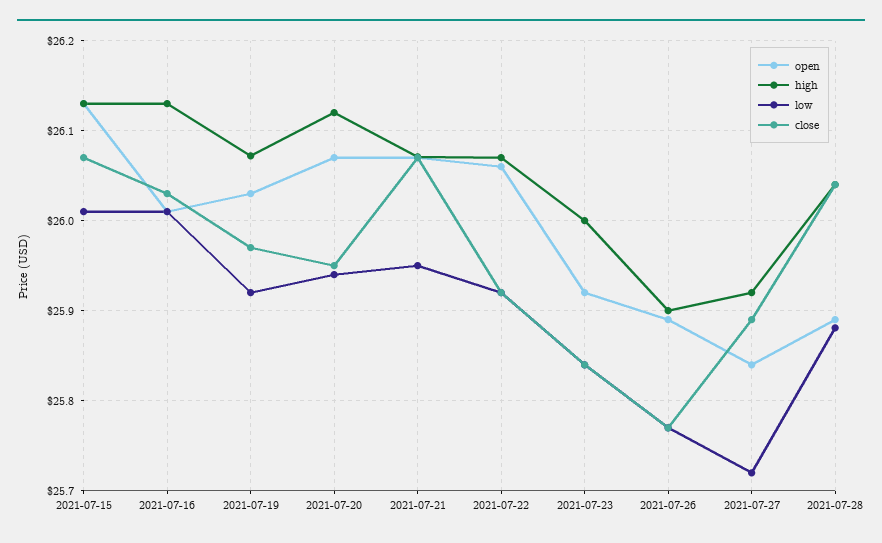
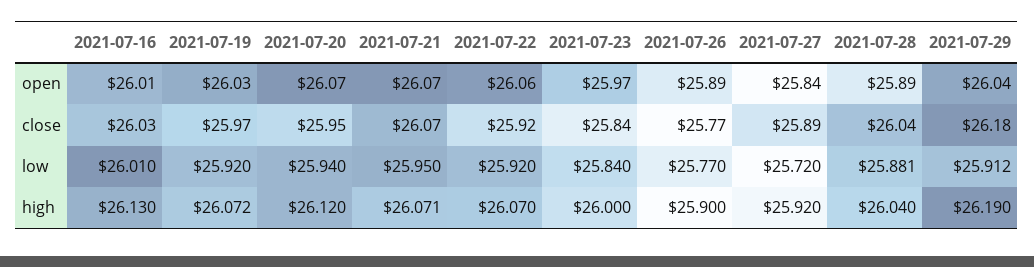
open, 2021-07-15: 26.13 -> none
high, 2021-07-15: 26.13 -> none
low, 2021-07-15: 26.01 -> none
close, 2021-07-15: 26.07 -> none
open, 2021-07-23: 25.92 -> 25.97
open, 2021-07-29: none -> 26.04
close, 2021-07-29: none -> 26.18
low, 2021-07-29: none -> 25.912
high, 2021-07-29: none -> 26.19

